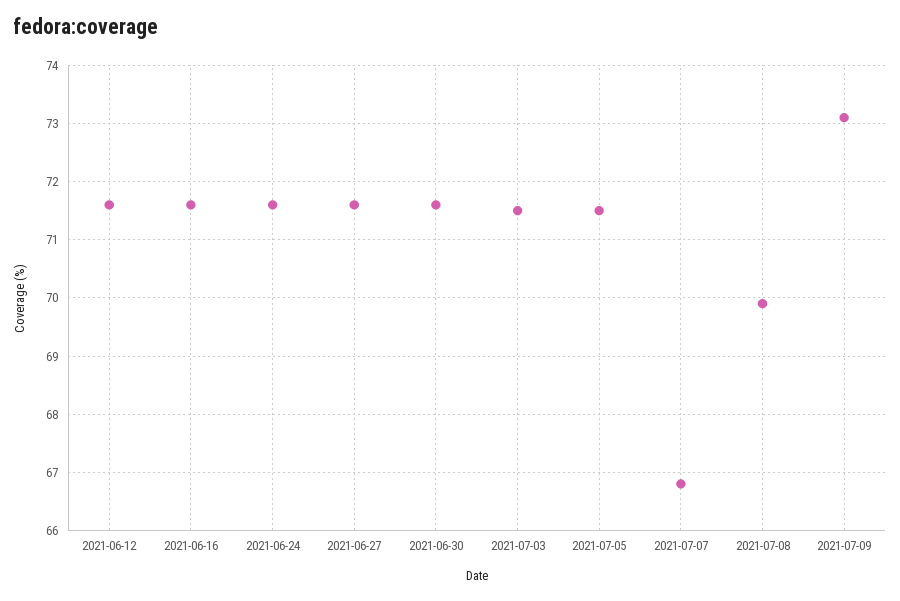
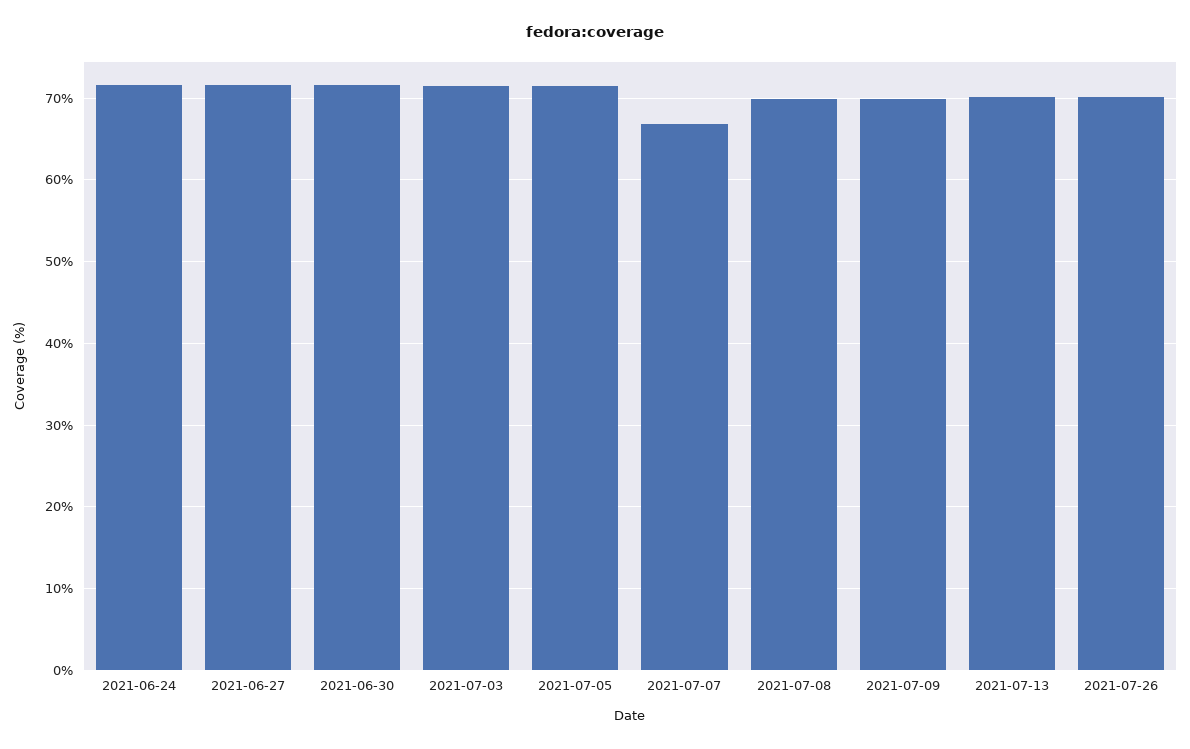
2021-06-12: 71.5 -> none
2021-06-16: 71.5 -> none
2021-07-09: 73 -> 70
2021-07-13: none -> 70
2021-07-26: none -> 70

